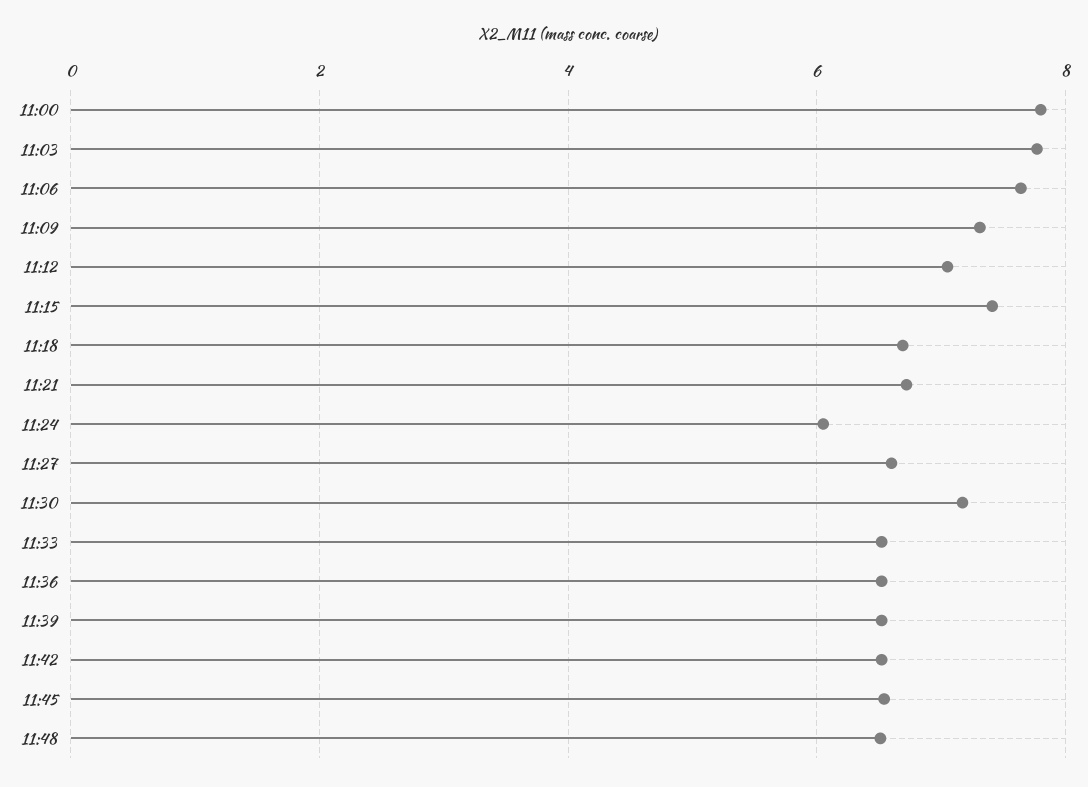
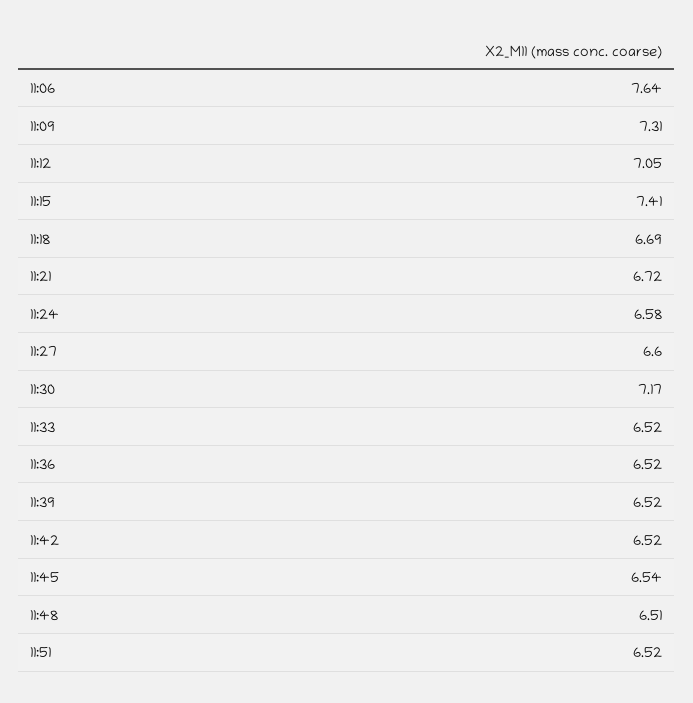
11:00: 7.8 -> none
11:03: 7.8 -> none
11:24: 6 -> 6.58
11:51: none -> 6.52

